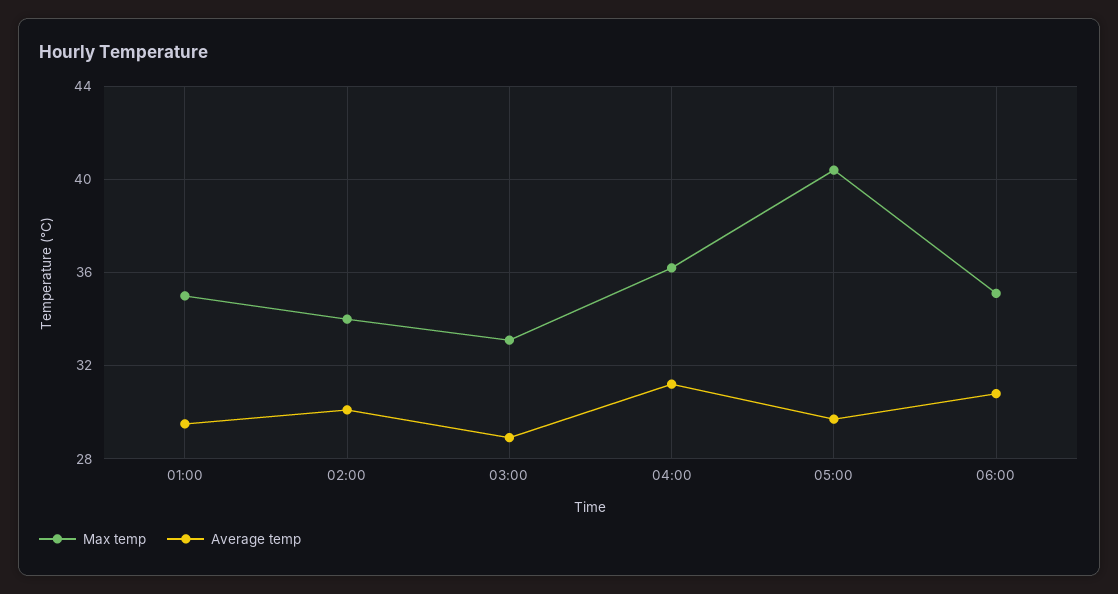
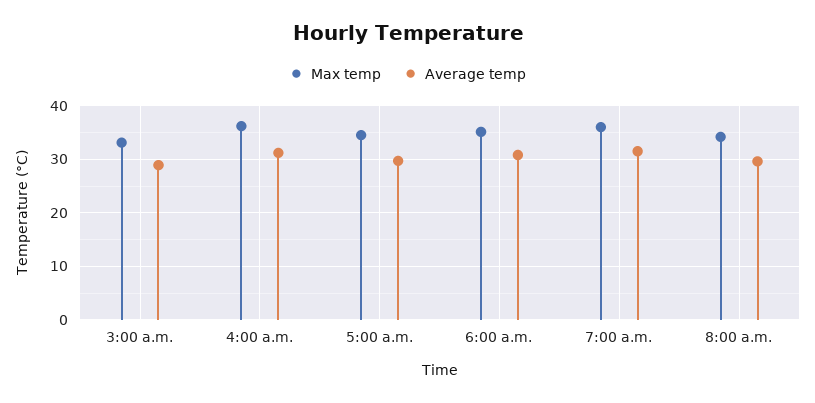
Max temp, 01:00: 35 -> none
Average temp, 01:00: 29.5 -> none
Max temp, 02:00: 34 -> none
Average temp, 02:00: 30 -> none
Max temp, 05:00: 40.5 -> 34
Max temp, 7:00 a.m.: none -> 36
Average temp, 7:00 a.m.: none -> 32
Max temp, 8:00 a.m.: none -> 34
Average temp, 8:00 a.m.: none -> 30

